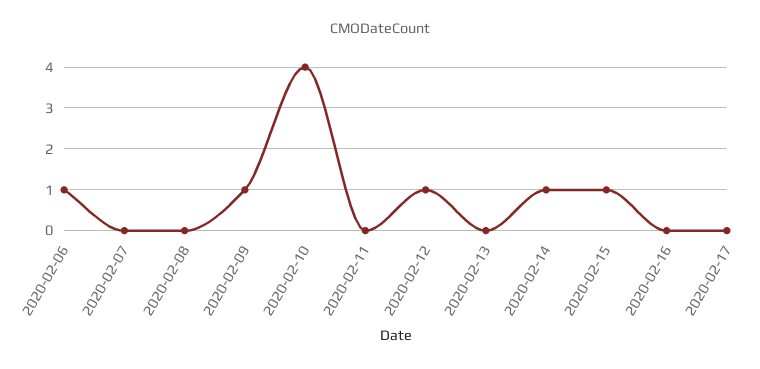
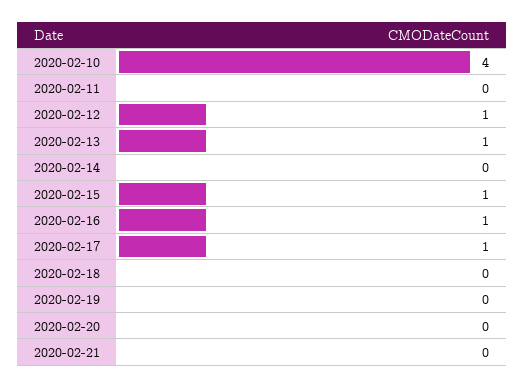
2020-02-06: 1 -> none
2020-02-07: 0 -> none
2020-02-08: 0 -> none
2020-02-09: 1 -> none
2020-02-13: 0 -> 1
2020-02-14: 1 -> 0
2020-02-16: 0 -> 1
2020-02-17: 0 -> 1
2020-02-18: none -> 0
2020-02-19: none -> 0
2020-02-20: none -> 0
2020-02-21: none -> 0

